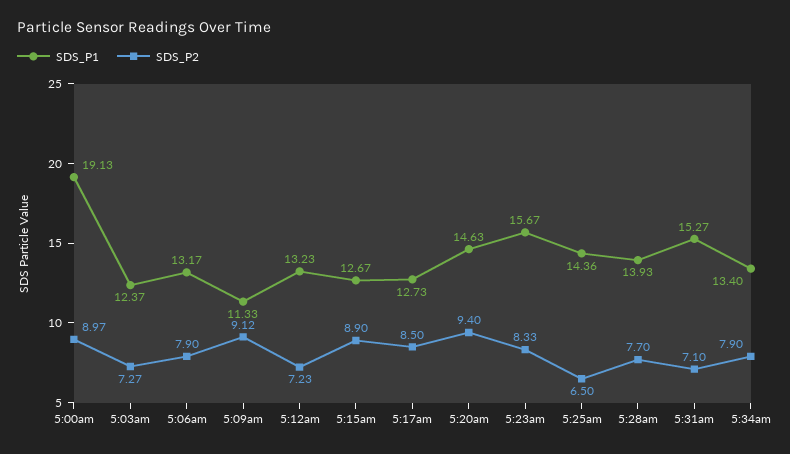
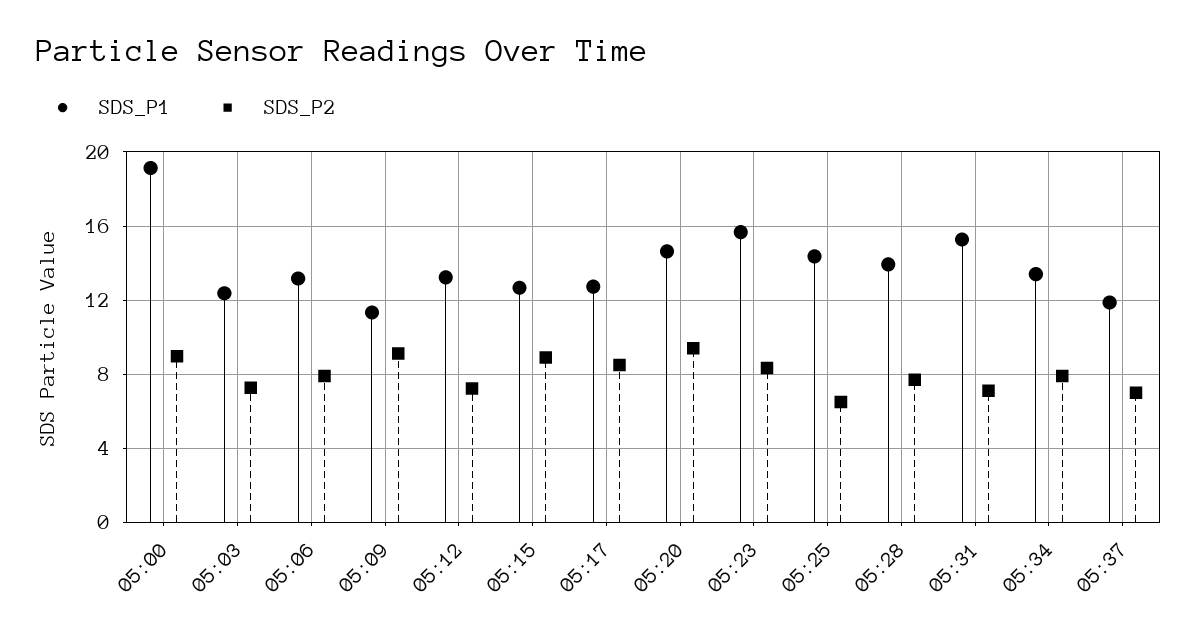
SDS_P1, 05:37: none -> 12
SDS_P2, 05:37: none -> 7

